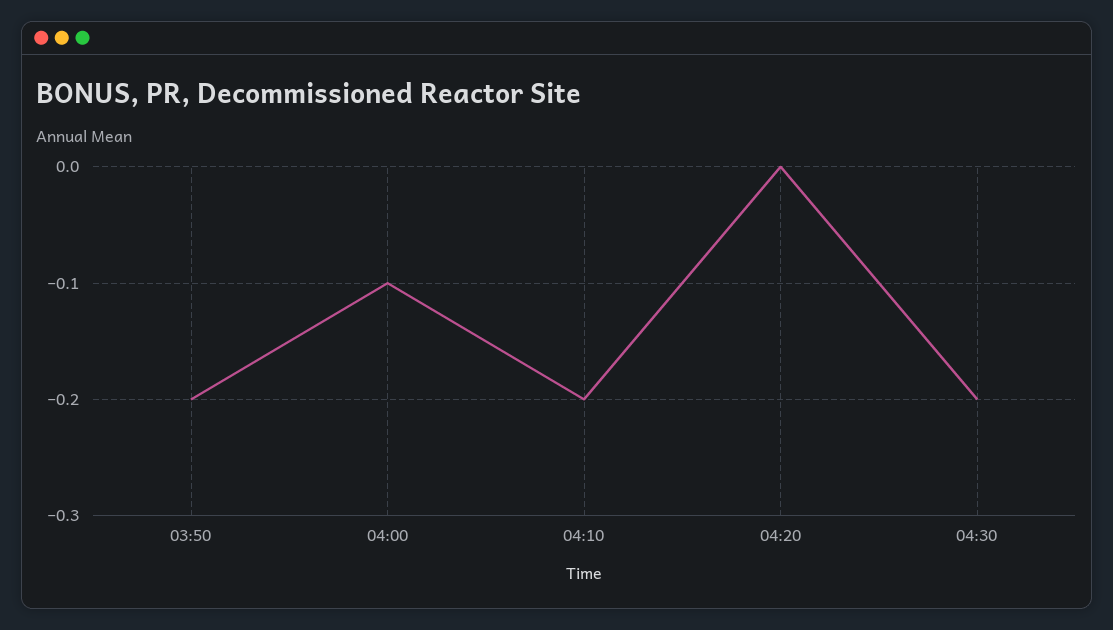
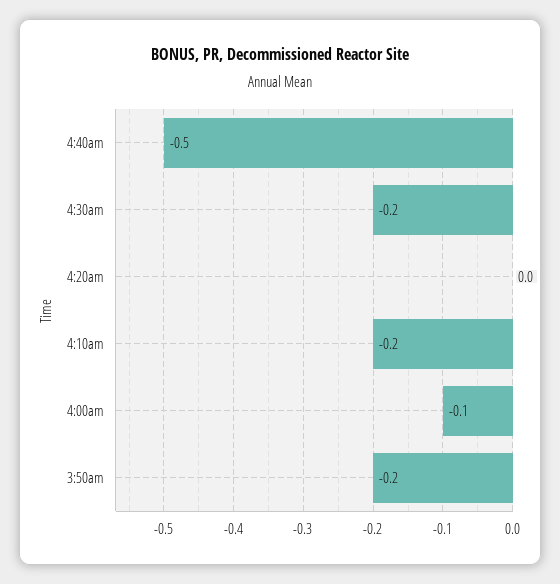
4:40am: none -> -0.5

